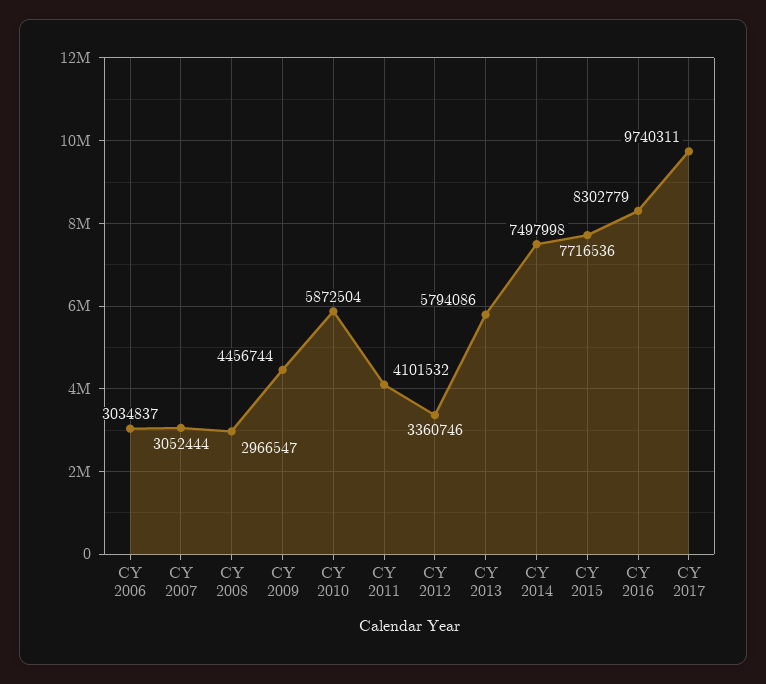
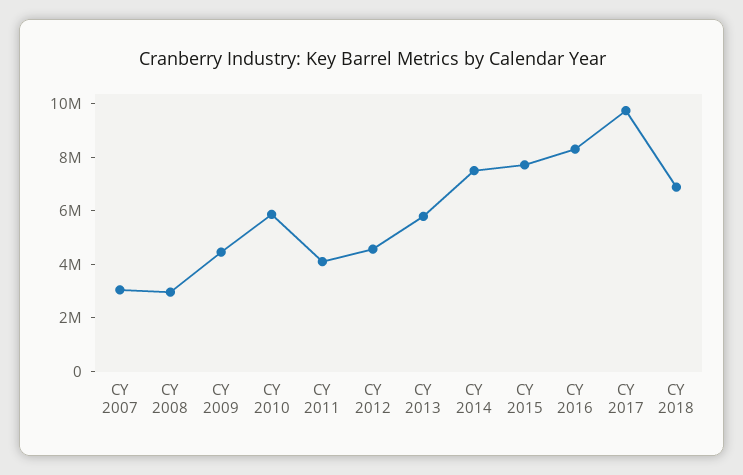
CY 2006: 3034837 -> none
CY 2012: 3360746 -> 4500000
CY 2018: none -> 7000000

